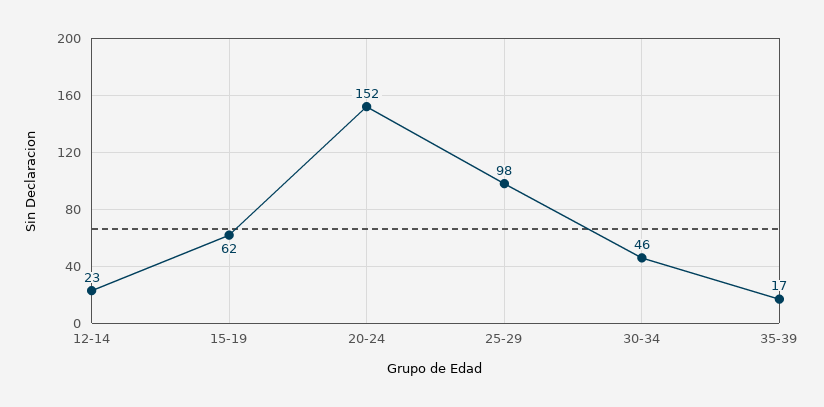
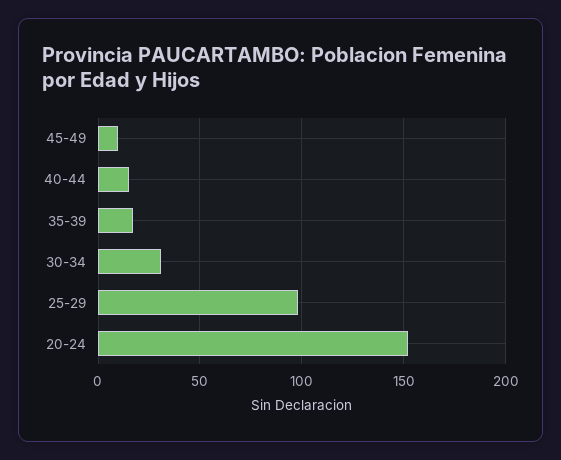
12-14: 23 -> none
15-19: 62 -> none
30-34: 46 -> 30
45-49: none -> 10
40-44: none -> 15

